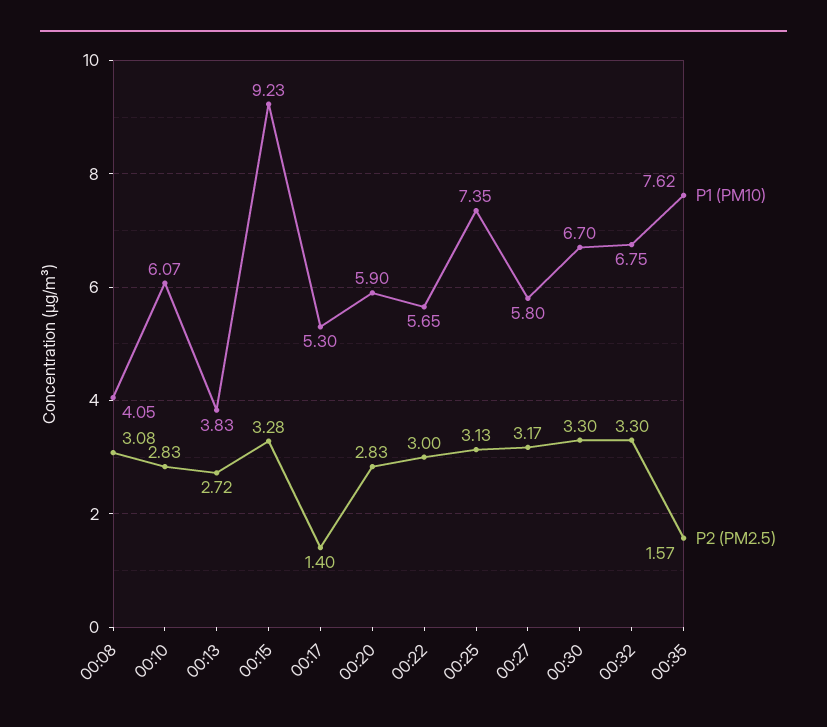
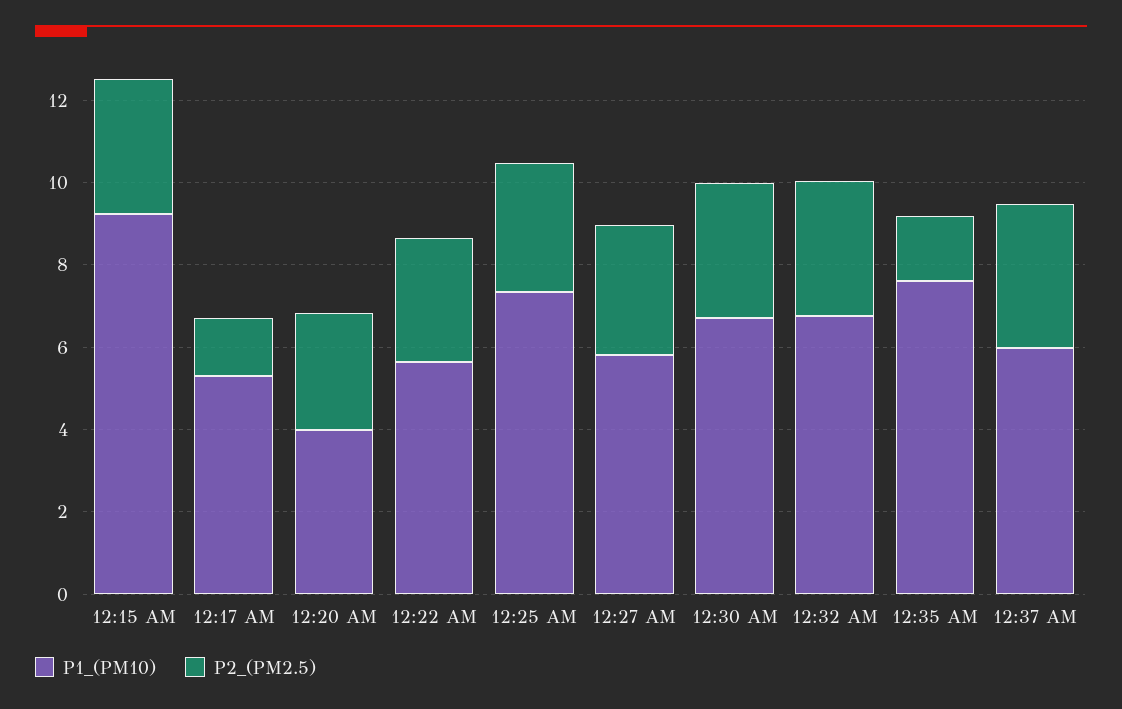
P1 (PM10), 00:08: 4.05 -> none
P2 (PM2.5), 00:08: 3.08 -> none
P1 (PM10), 00:10: 6.07 -> none
P2 (PM2.5), 00:10: 2.83 -> none
P1 (PM10), 00:13: 3.83 -> none
P2 (PM2.5), 00:13: 2.72 -> none
P1 (PM10), 00:20: 5.9 -> 4
P1 (PM10), 12:37 AM: none -> 6
P2 (PM2.5), 12:37 AM: none -> 3.5

